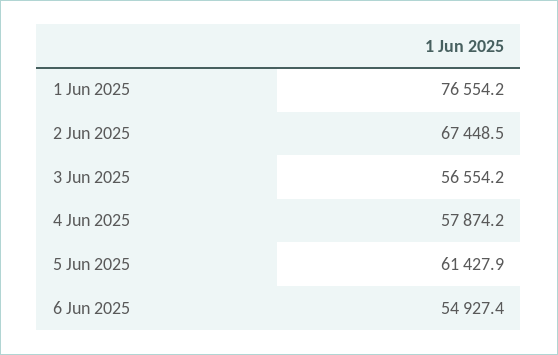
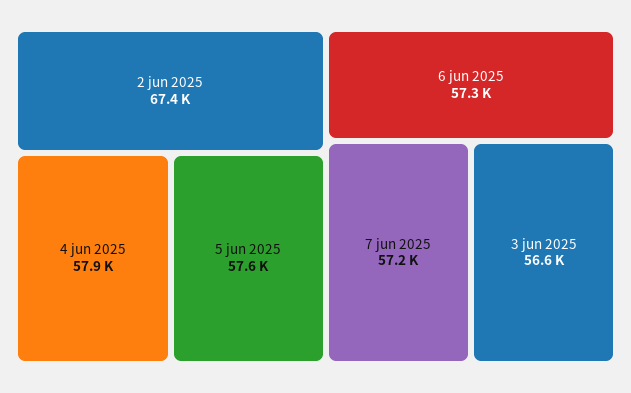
1 Jun 2025: 76554.2 -> none
5 Jun 2025: 61427.9 -> 57600
6 Jun 2025: 54927.4 -> 57300
7 jun 2025: none -> 57200

